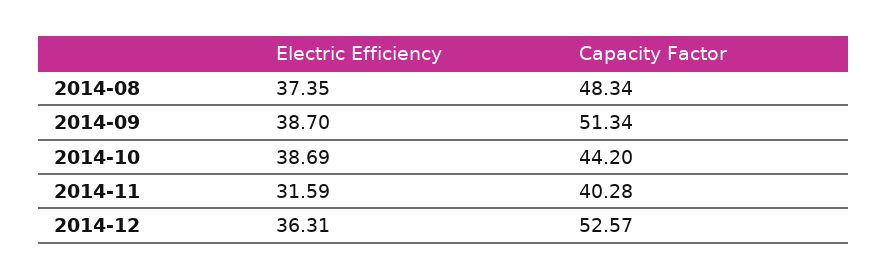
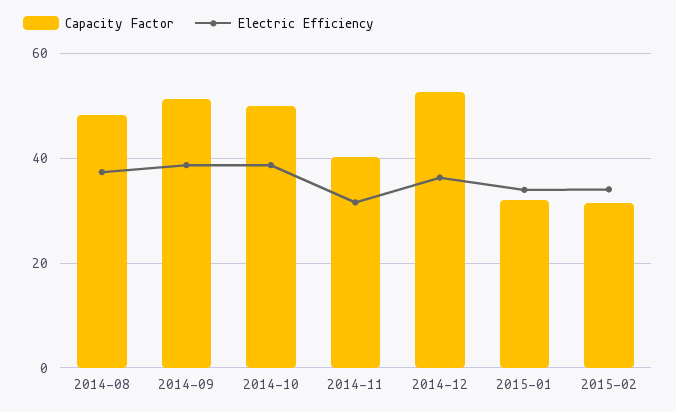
Capacity Factor, 2014-10: 44.2 -> 50
Capacity Factor, 2015-01: none -> 32
Electric Efficiency, 2015-01: none -> 34
Capacity Factor, 2015-02: none -> 32
Electric Efficiency, 2015-02: none -> 34

